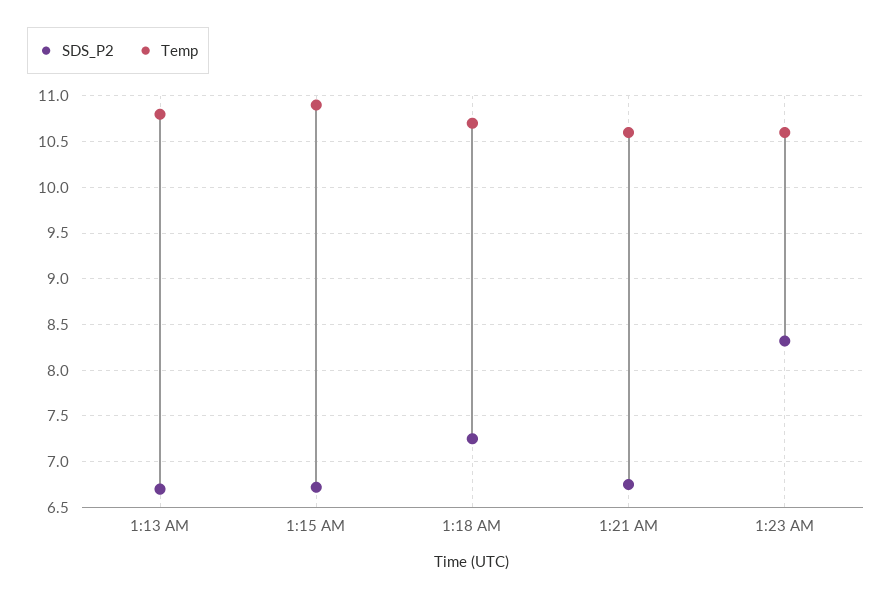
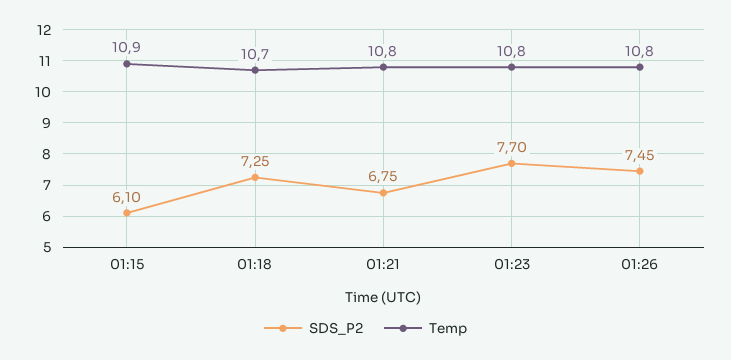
SDS_P2, 1:13 AM: 6.7 -> none
Temp, 1:13 AM: 10.8 -> none
SDS_P2, 1:15 AM: 6.7 -> 6.1
Temp, 1:21 AM: 10.6 -> 10.8
SDS_P2, 1:23 AM: 8.3 -> 7.7
Temp, 1:23 AM: 10.6 -> 10.8
SDS_P2, 01:26: none -> 7.45
Temp, 01:26: none -> 10.8

